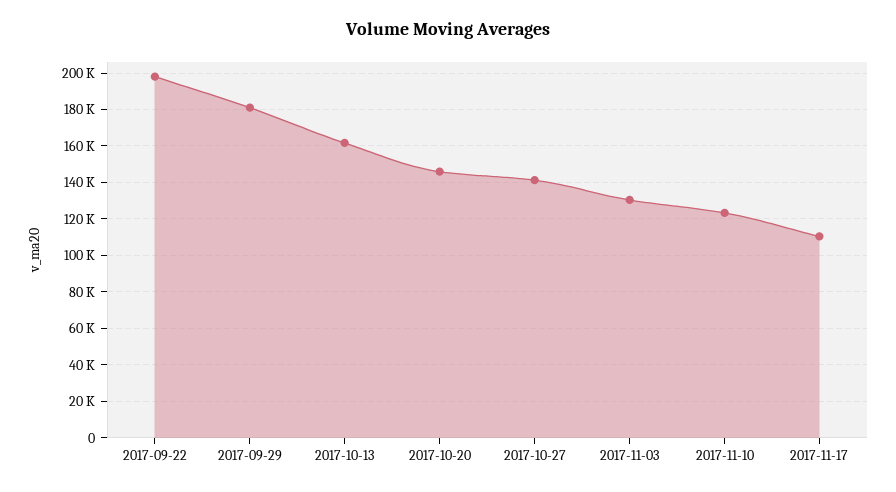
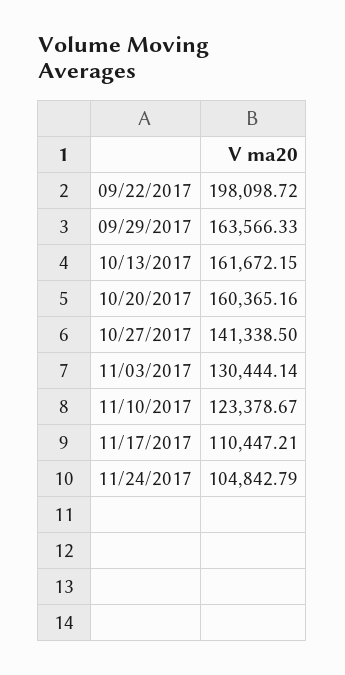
2017-09-29: 180000 -> 163566.33
2017-10-20: 145000 -> 160365.16
11/24/2017: none -> 104842.79

